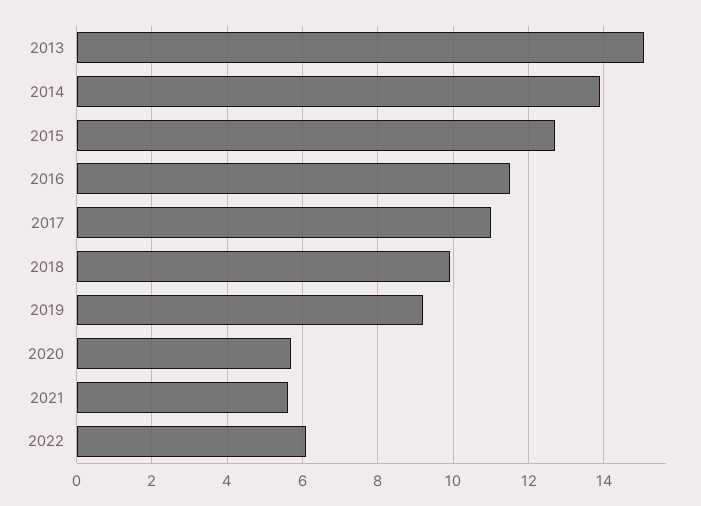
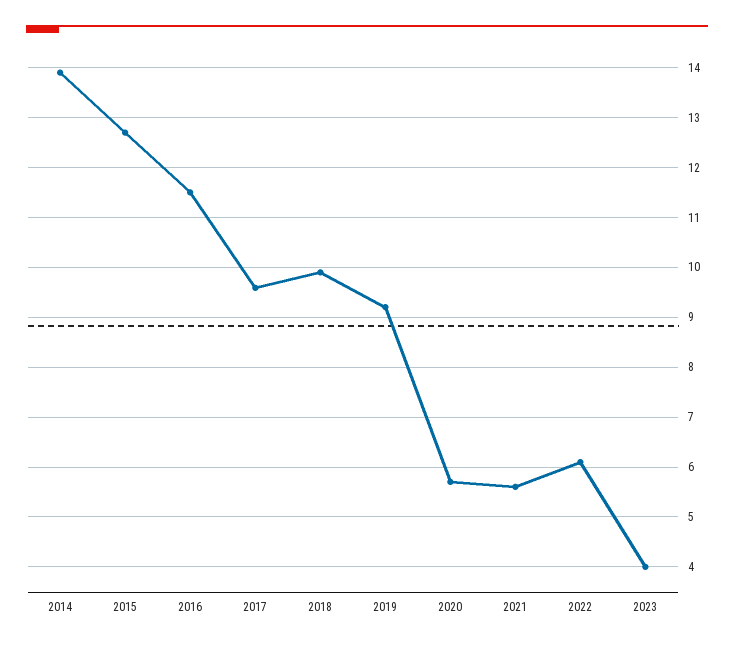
2013: 15 -> none
2017: 11 -> 9.6
2023: none -> 4

